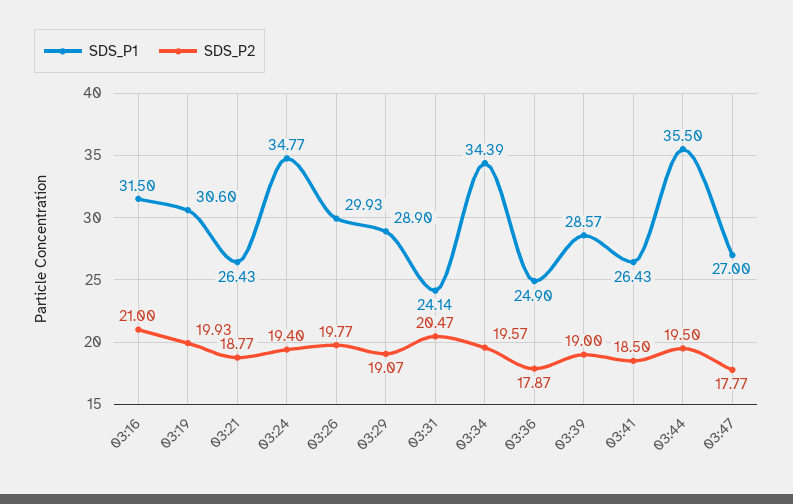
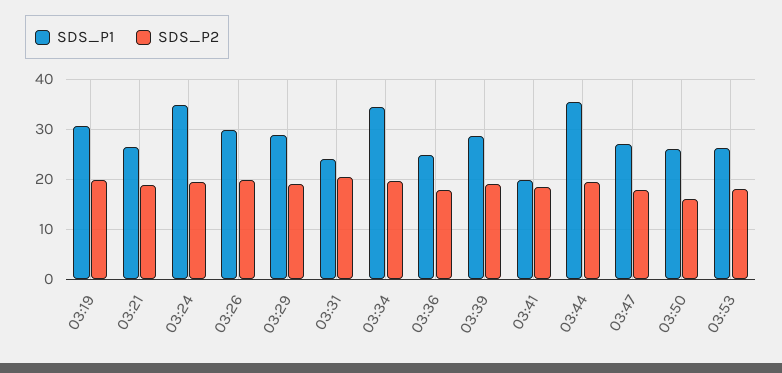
SDS_P1, 03:16: 31.5 -> none
SDS_P2, 03:16: 21 -> none
SDS_P1, 03:41: 26.43 -> 20
SDS_P1, 03:50: none -> 26
SDS_P2, 03:50: none -> 16
SDS_P1, 03:53: none -> 26
SDS_P2, 03:53: none -> 18

